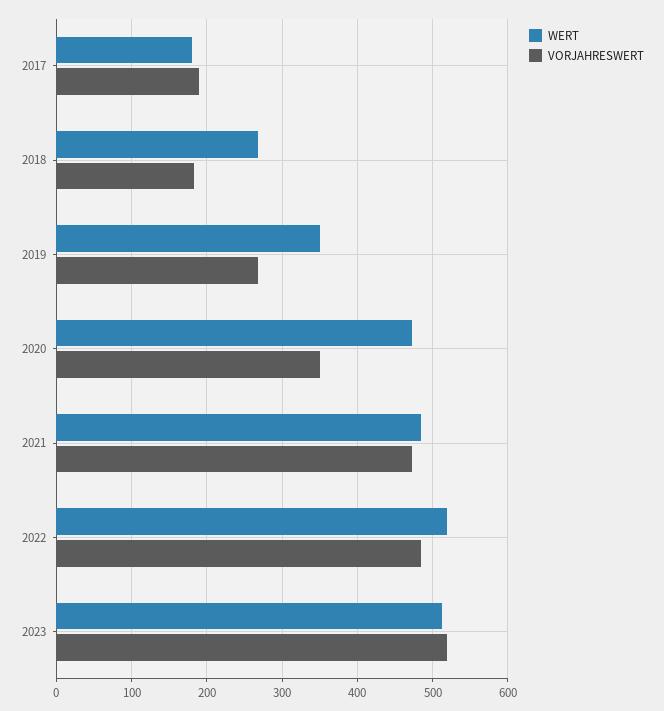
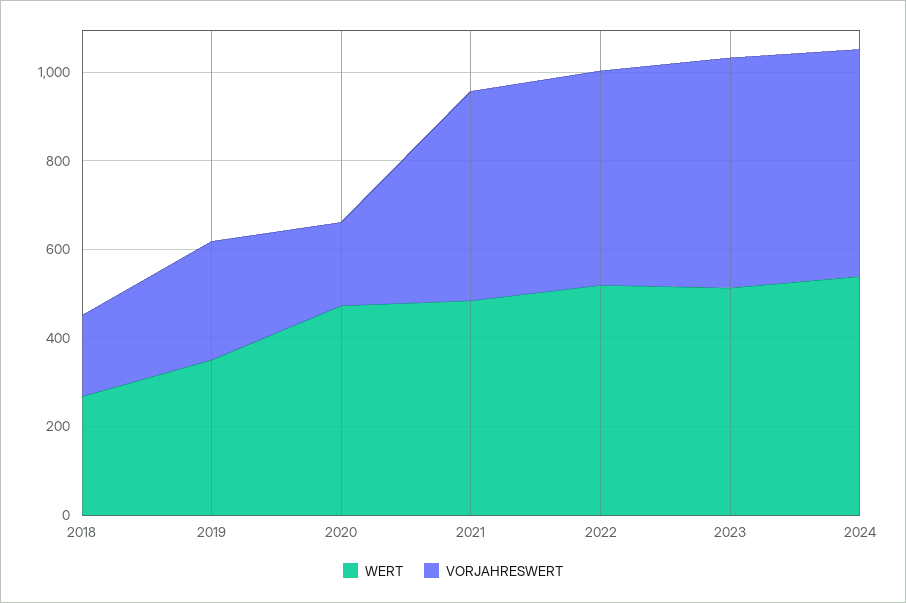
WERT, 2017: 180 -> none
VORJAHRESWERT, 2017: 190 -> none
VORJAHRESWERT, 2020: 350 -> 200
WERT, 2024: none -> 550
VORJAHRESWERT, 2024: none -> 500

